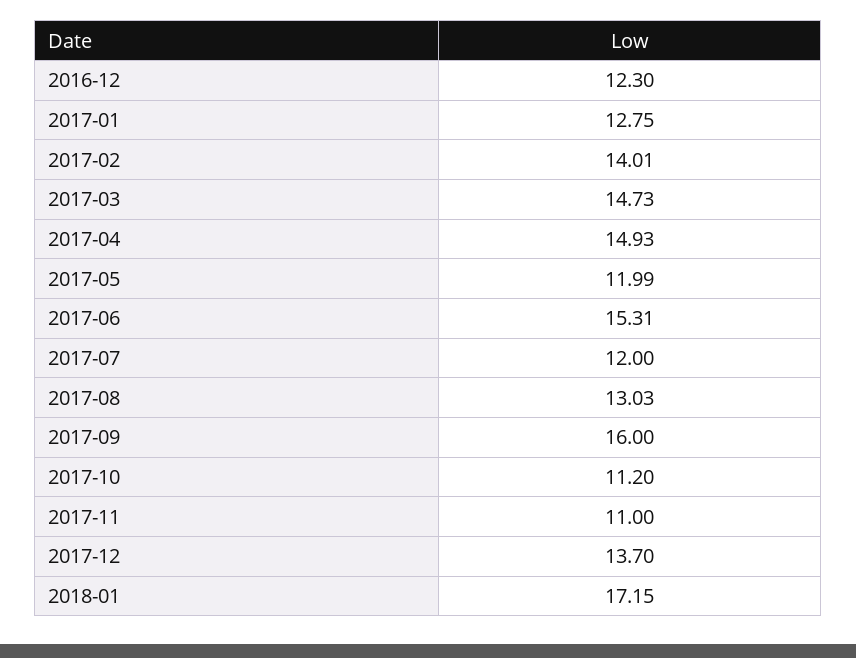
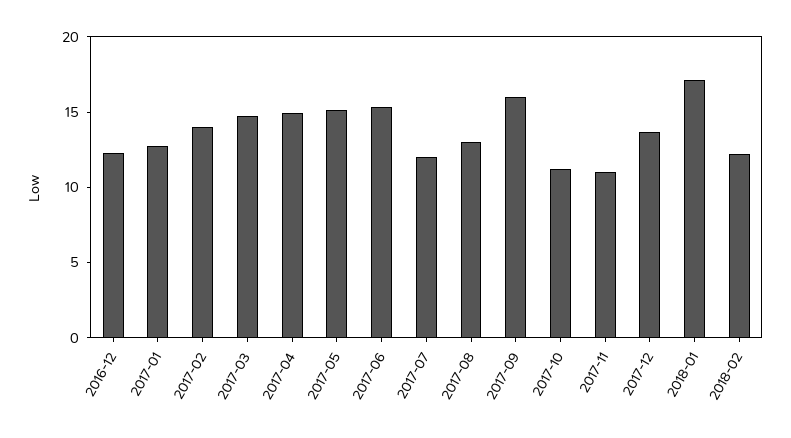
2017-05: 11.99 -> 15
2018-02: none -> 12

